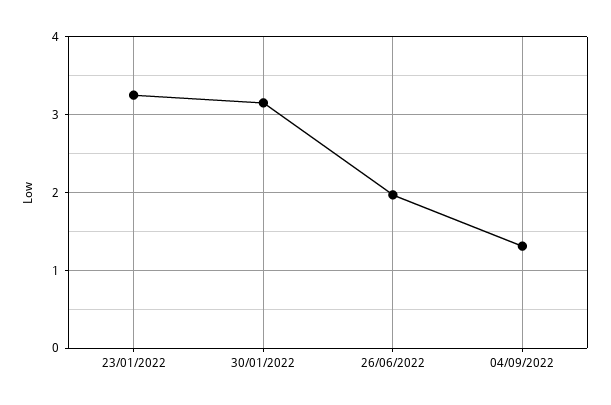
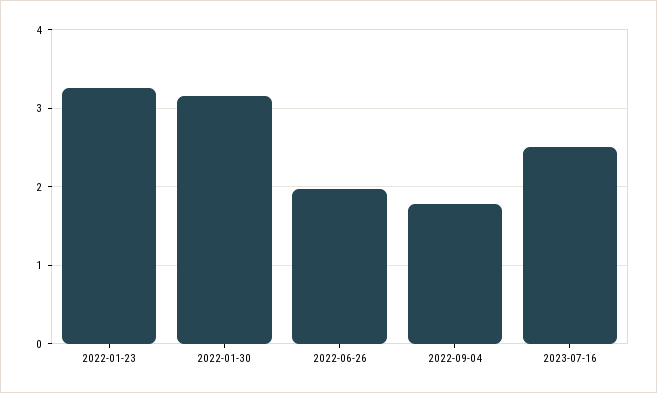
04/09/2022: 1.3 -> 1.8
2023-07-16: none -> 2.5

